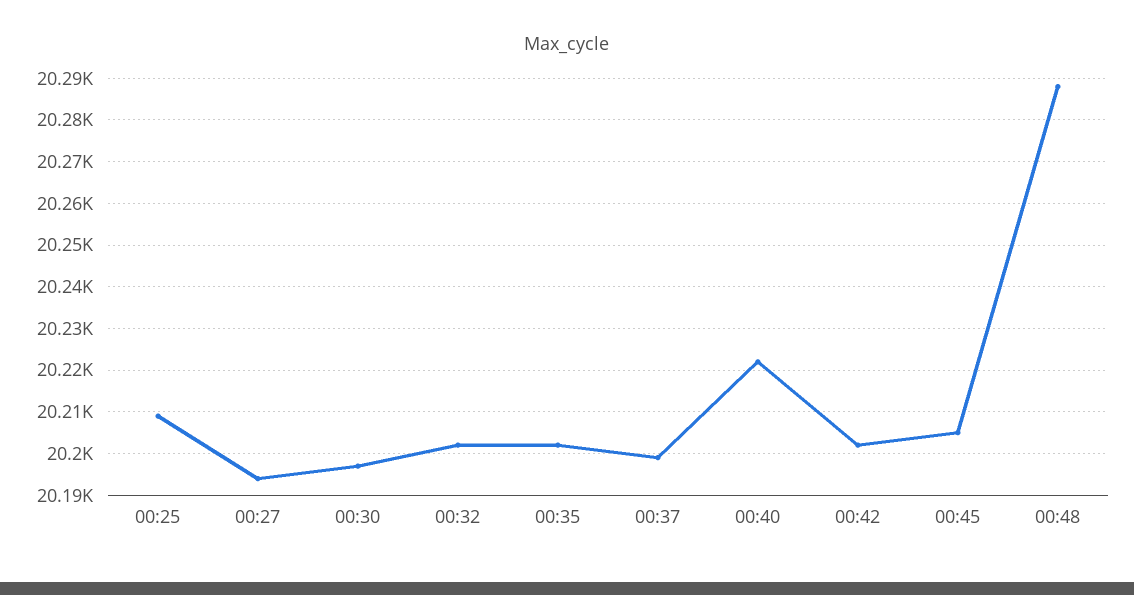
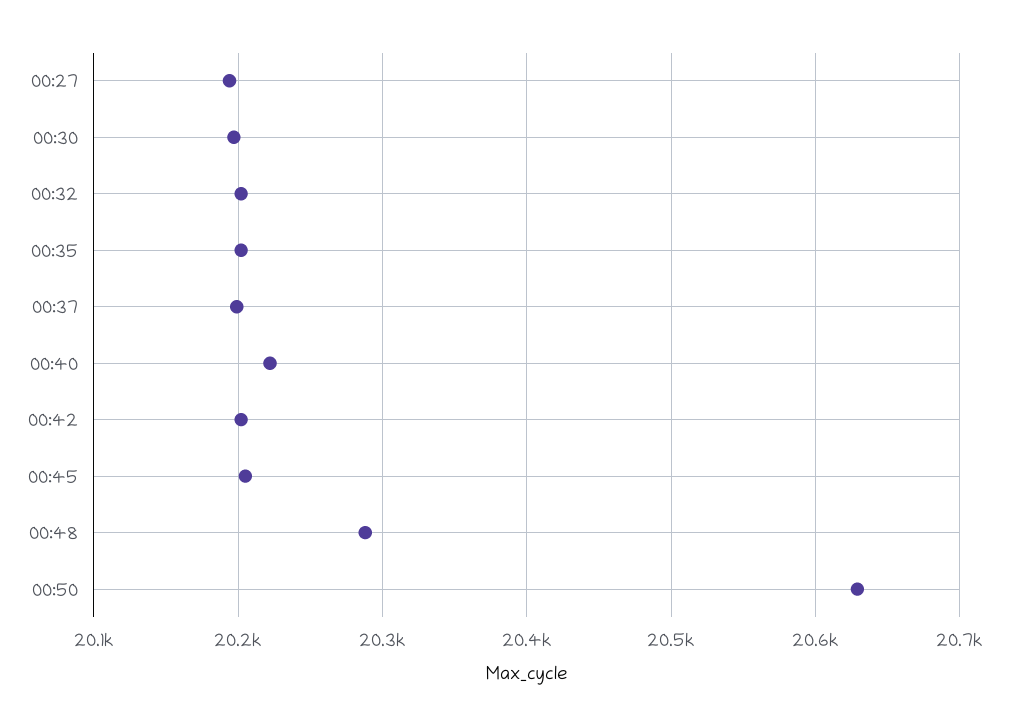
00:25: 20210 -> none
00:50: none -> 20630

